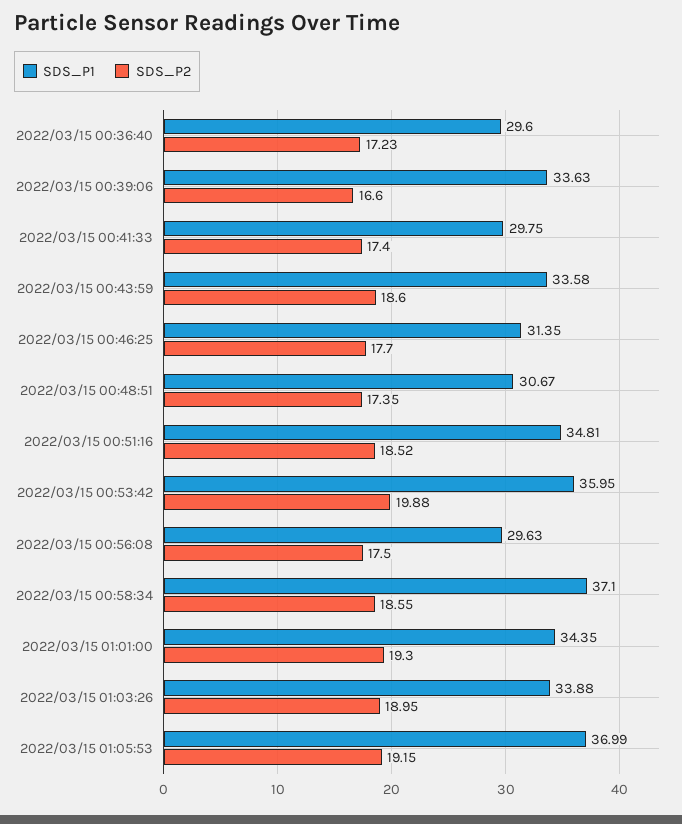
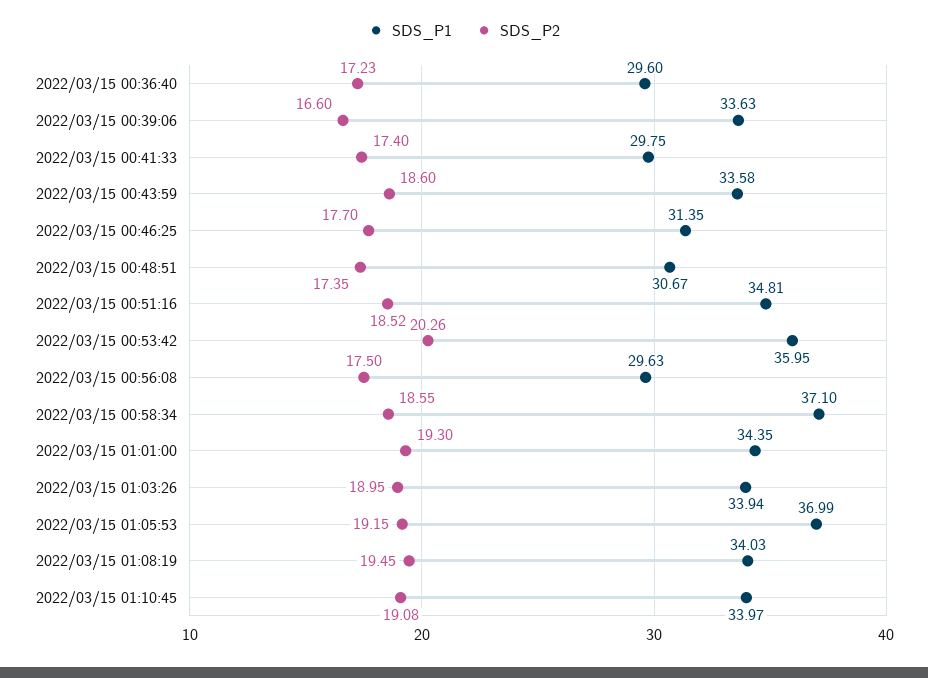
SDS_P2, 2022/03/15 00:53:42: 19.88 -> 20.26
SDS_P1, 2022/03/15 01:03:26: 33.88 -> 33.94
SDS_P1, 2022/03/15 01:08:19: none -> 34.03
SDS_P2, 2022/03/15 01:08:19: none -> 19.45
SDS_P1, 2022/03/15 01:10:45: none -> 33.97
SDS_P2, 2022/03/15 01:10:45: none -> 19.08

